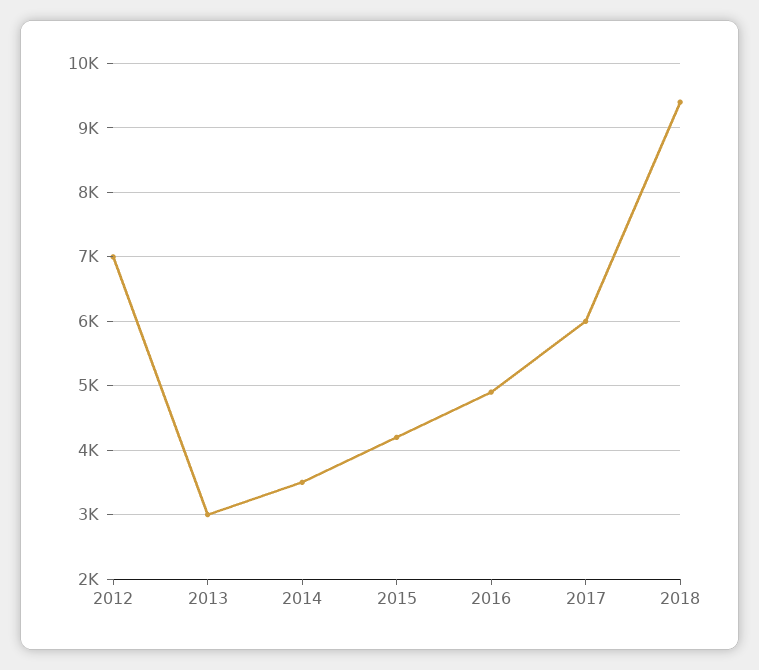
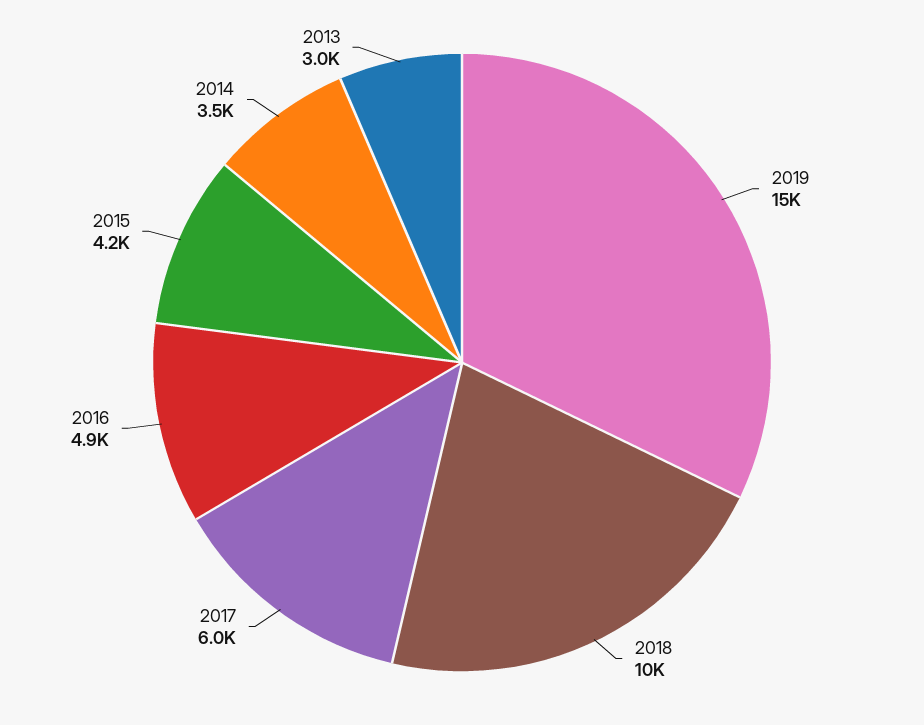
2012: 7000 -> none
2018: 9400 -> 10000
2019: none -> 15000

